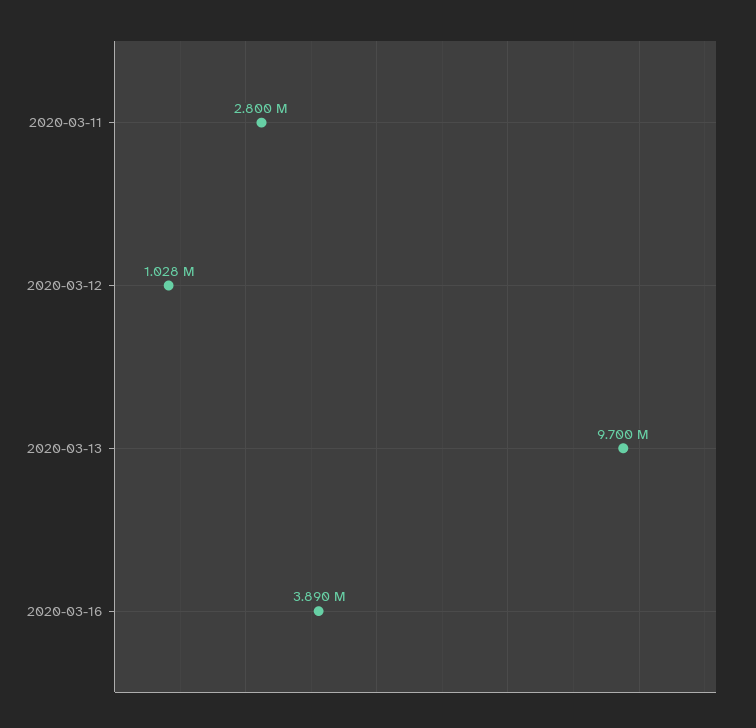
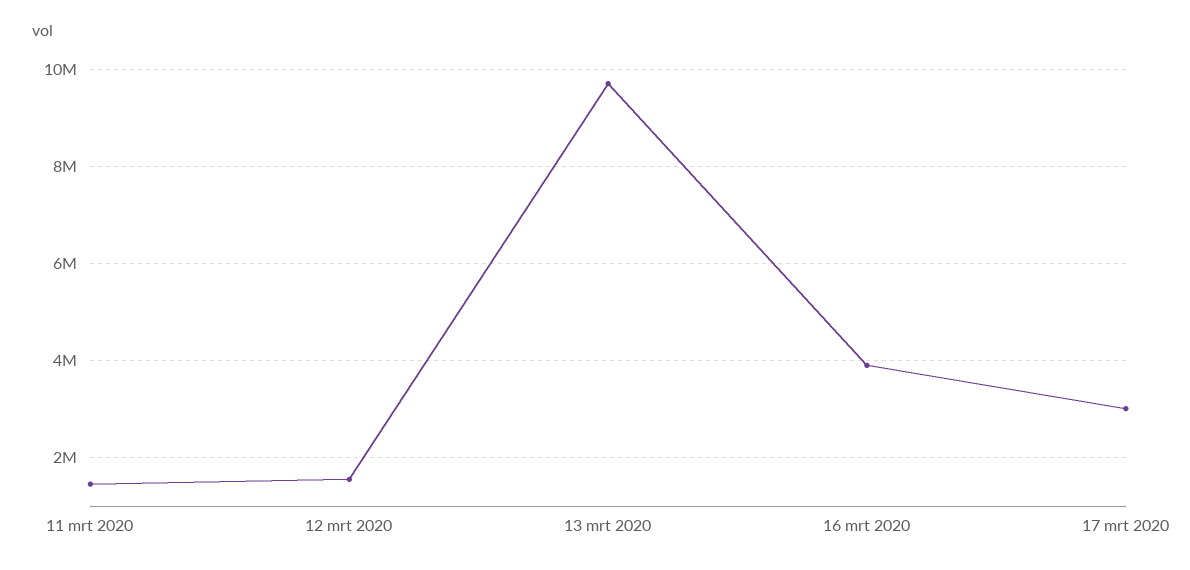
2020-03-11: 2800000 -> 1400000
2020-03-12: 1028000 -> 1600000
17 mrt 2020: none -> 3000000

